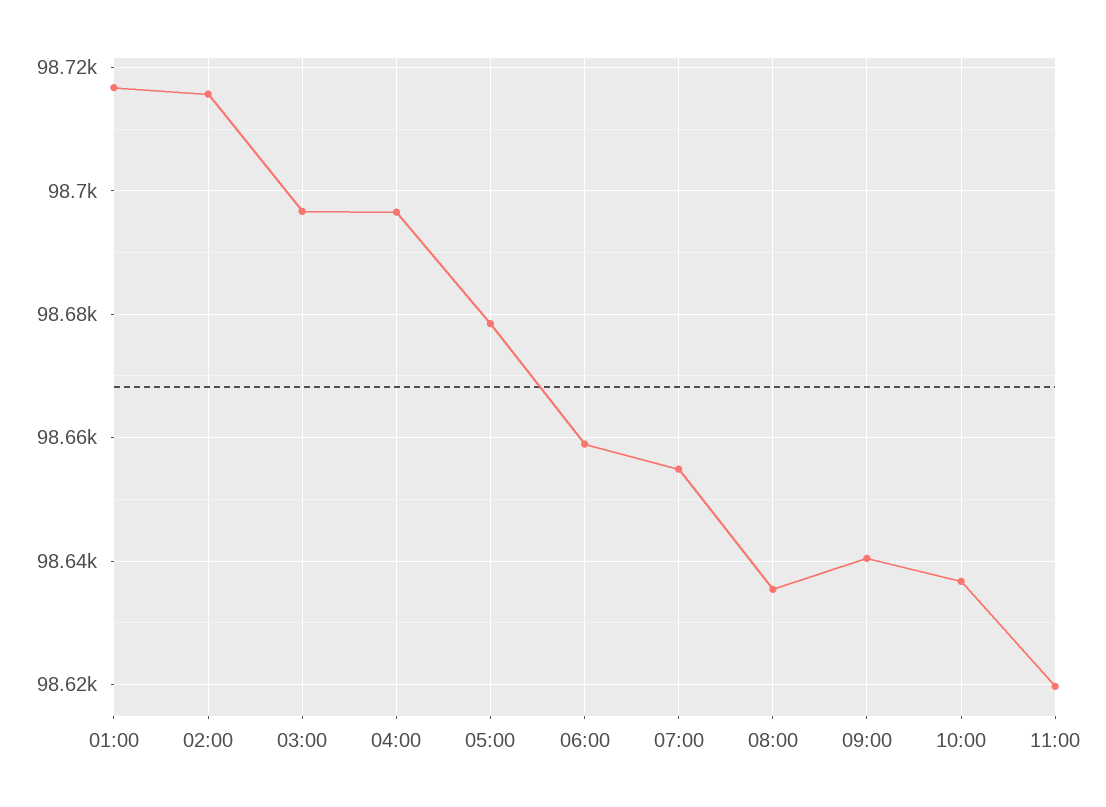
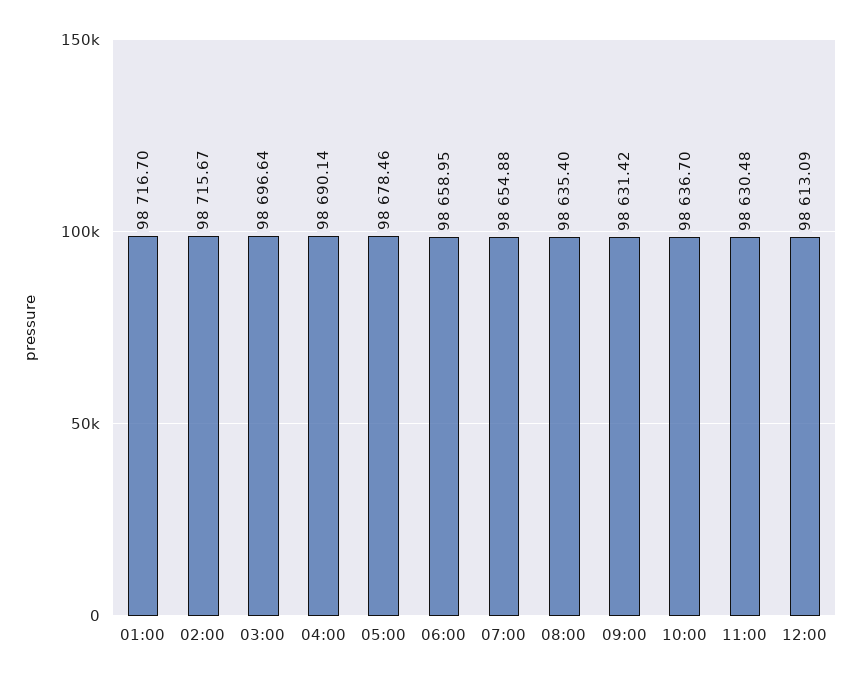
04:00: 98696 -> 98690.14
09:00: 98640 -> 98631.42
11:00: 98620 -> 98630.48
12:00: none -> 98613.09

